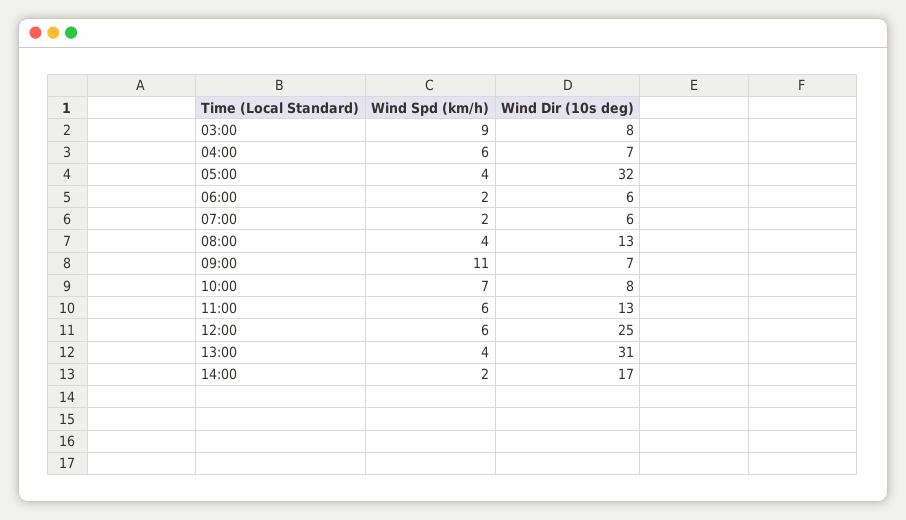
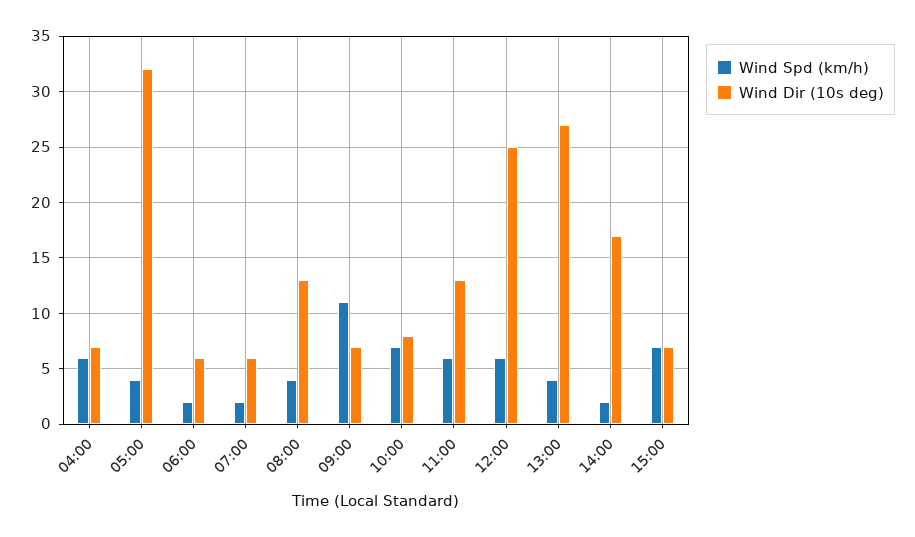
Wind Spd (km/h), 03:00: 9 -> none
Wind Dir (10s deg), 03:00: 8 -> none
Wind Dir (10s deg), 13:00: 31 -> 27
Wind Spd (km/h), 15:00: none -> 7
Wind Dir (10s deg), 15:00: none -> 7

